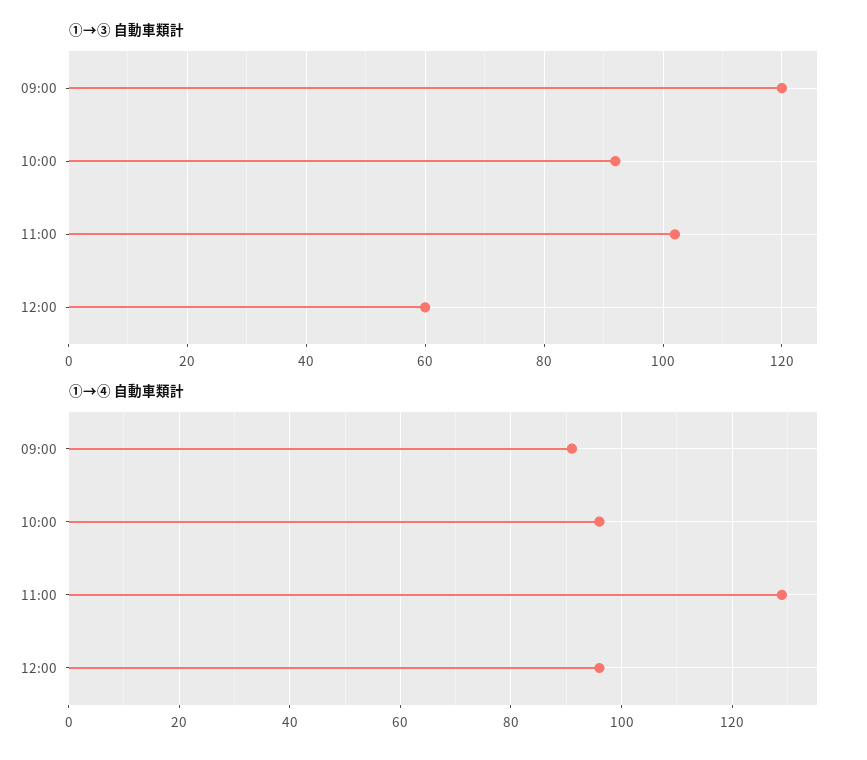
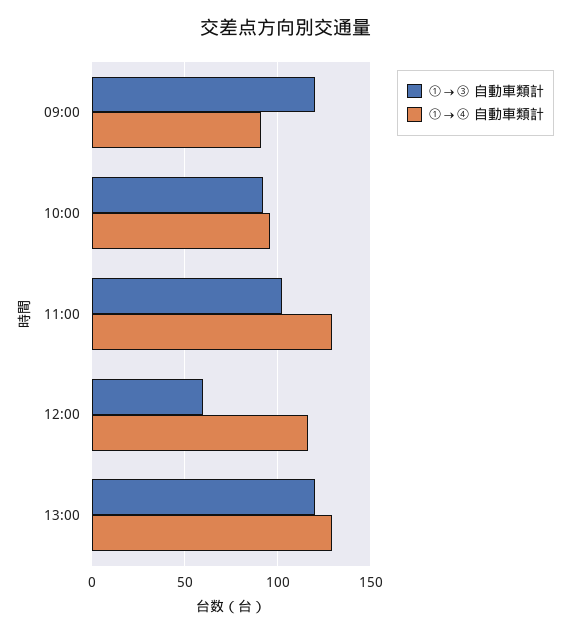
①→④ 自動車類計, 12:00: 95 -> 115
①→③ 自動車類計, 13:00: none -> 120
①→④ 自動車類計, 13:00: none -> 130

